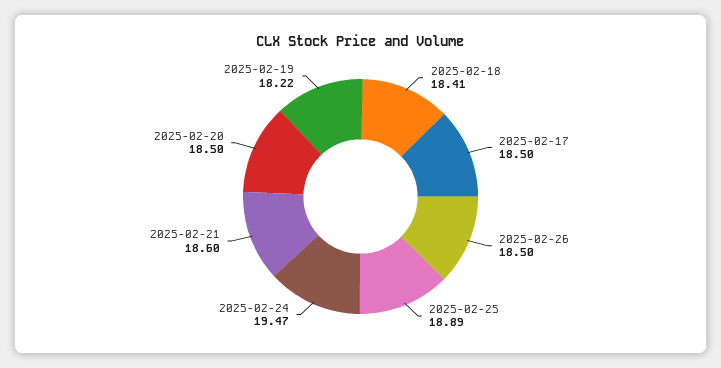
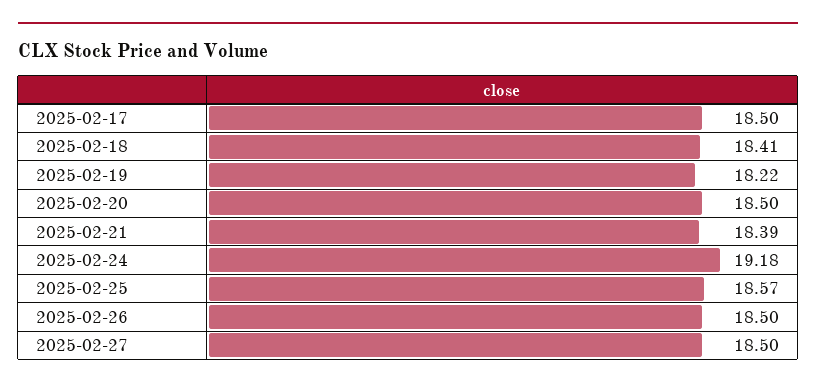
2025-02-25: 18.89 -> 18.57
2025-02-24: 19.47 -> 19.18
2025-02-21: 18.6 -> 18.39
2025-02-27: none -> 18.5

